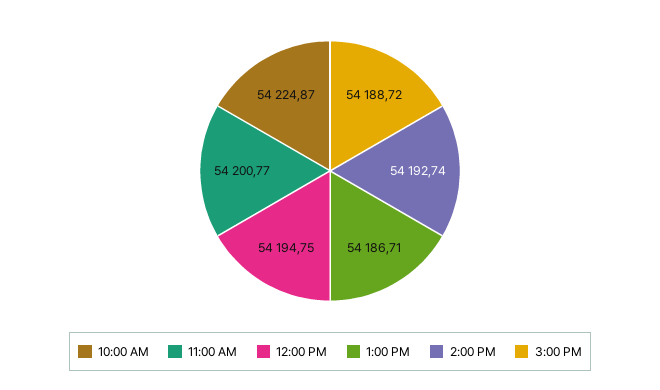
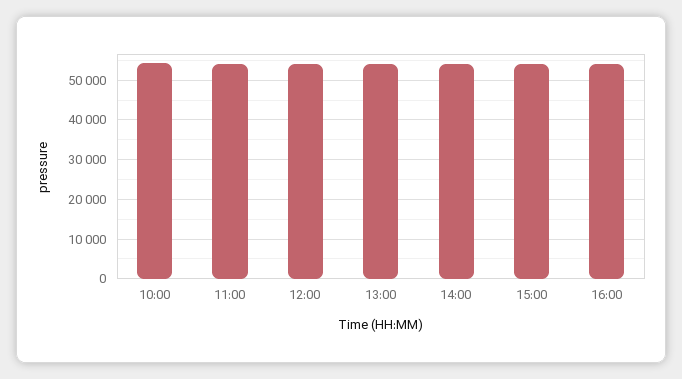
16:00: none -> 54000

